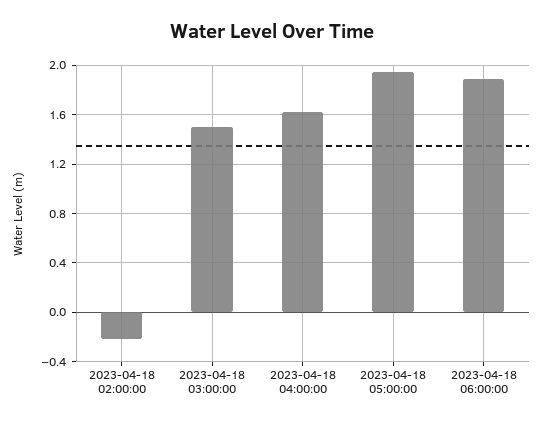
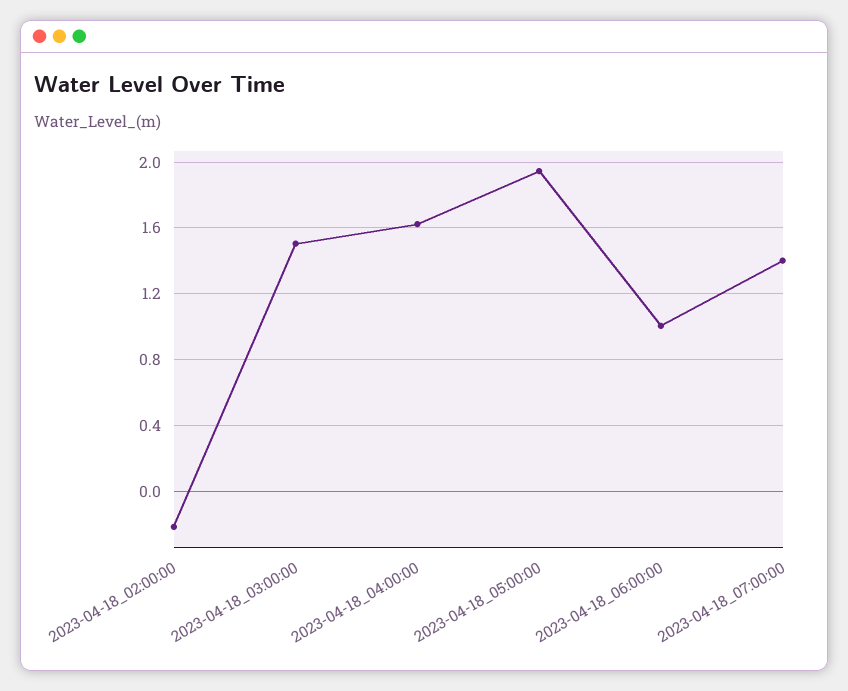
2023-04-18 06:00:00: 1.9 -> 1
2023-04-18_07:00:00: none -> 1.4

